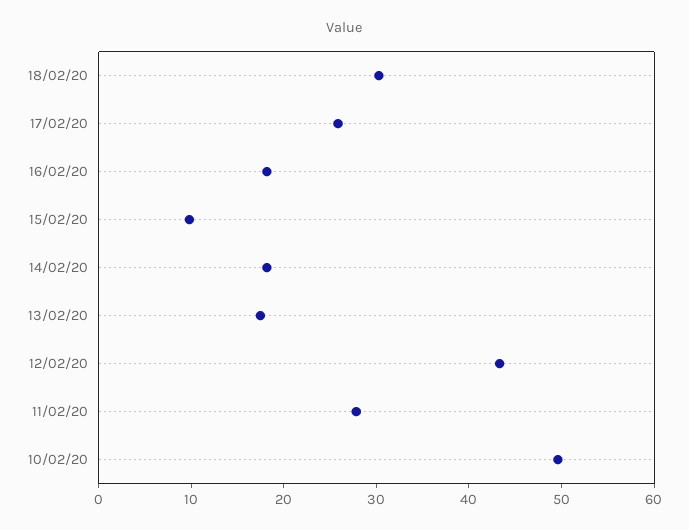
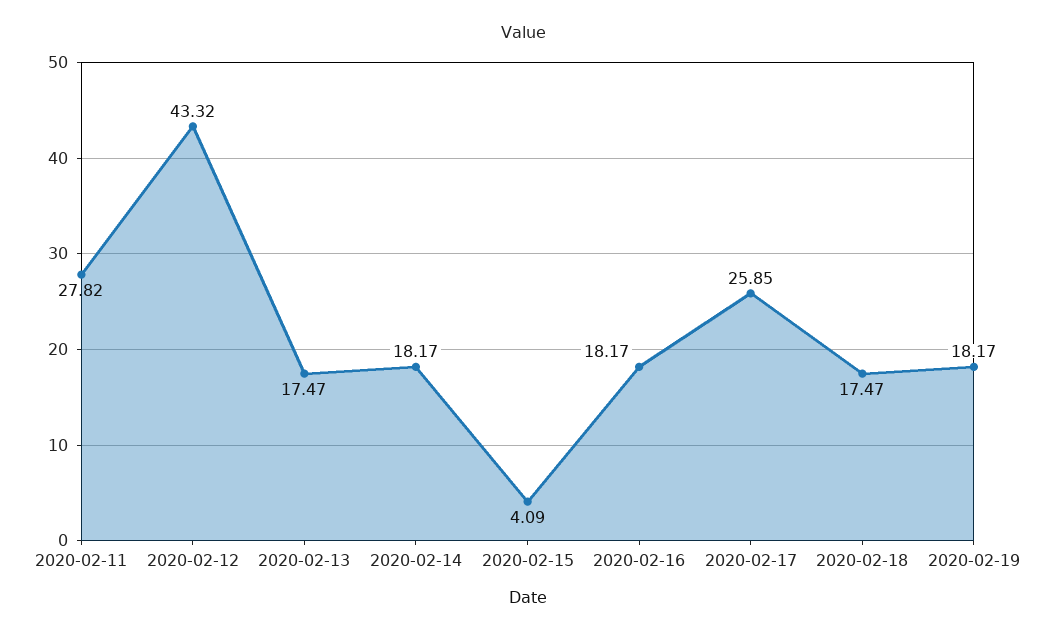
18/02/20: 30 -> 17.47
15/02/20: 10 -> 4.09
10/02/20: 50 -> none
2020-02-19: none -> 18.17

